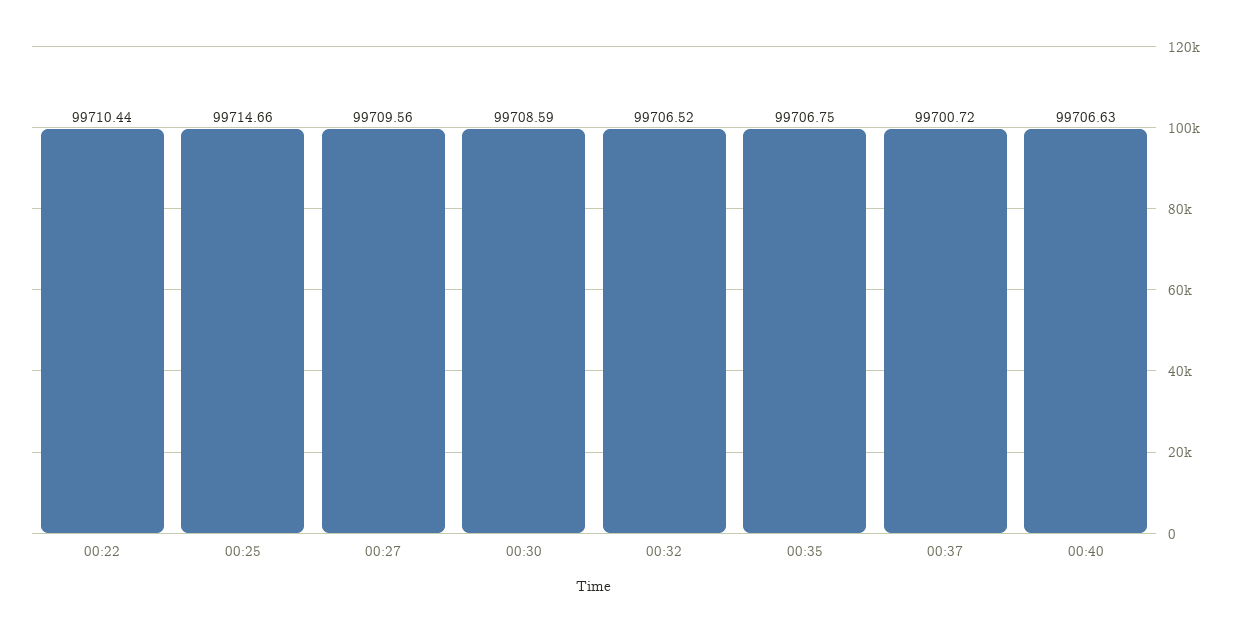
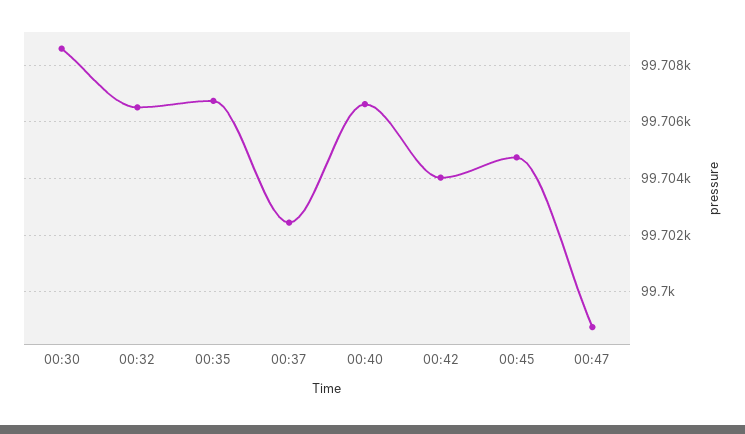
00:22: 99710.44 -> none
00:25: 99714.66 -> none
00:27: 99709.56 -> none
00:37: 99700.72 -> 99702.5
00:42: none -> 99704
00:45: none -> 99704.75
00:47: none -> 99698.75

